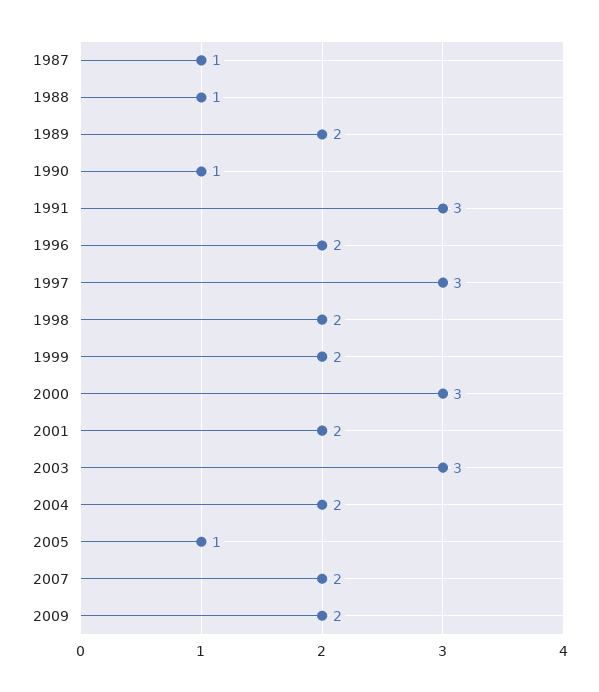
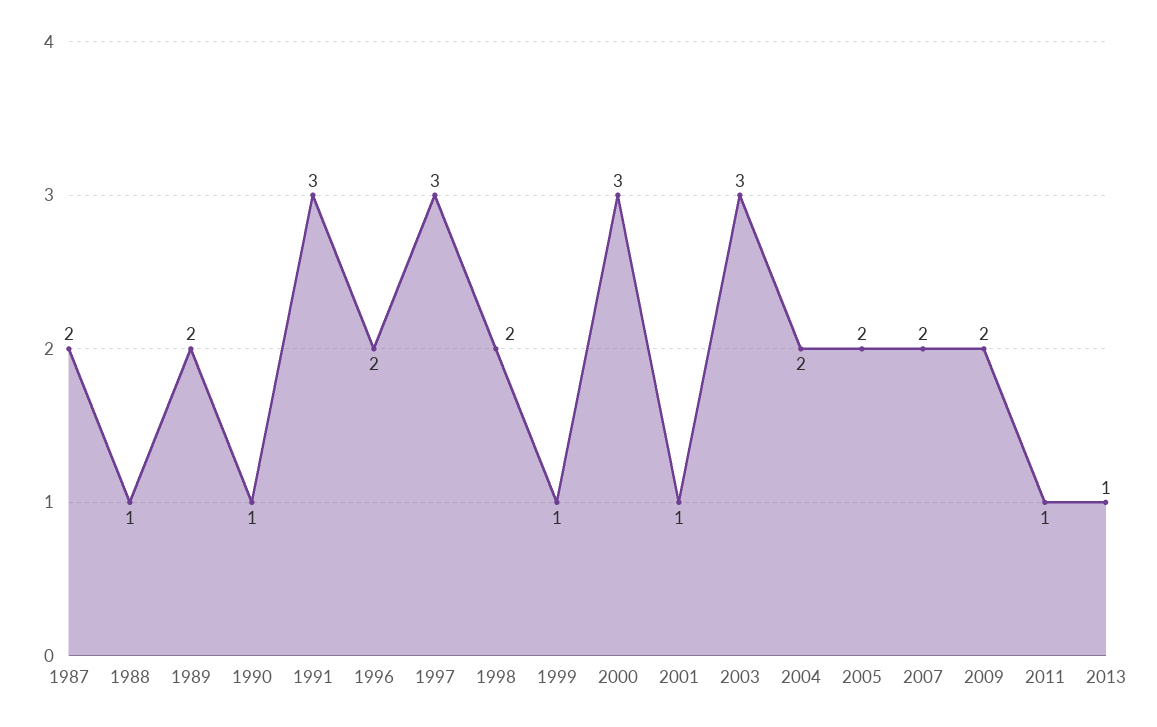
1987: 1 -> 2
1999: 2 -> 1
2001: 2 -> 1
2005: 1 -> 2
2011: none -> 1
2013: none -> 1

